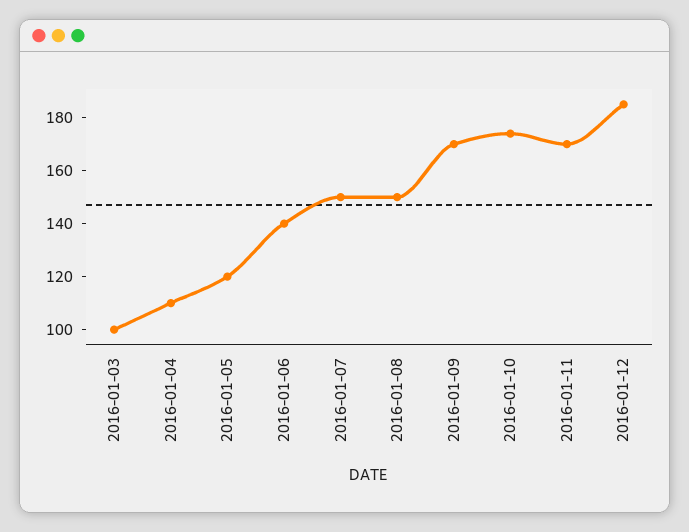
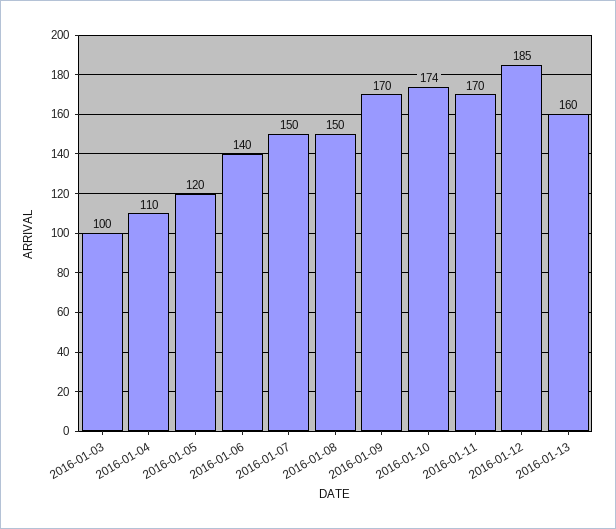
2016-01-13: none -> 160

